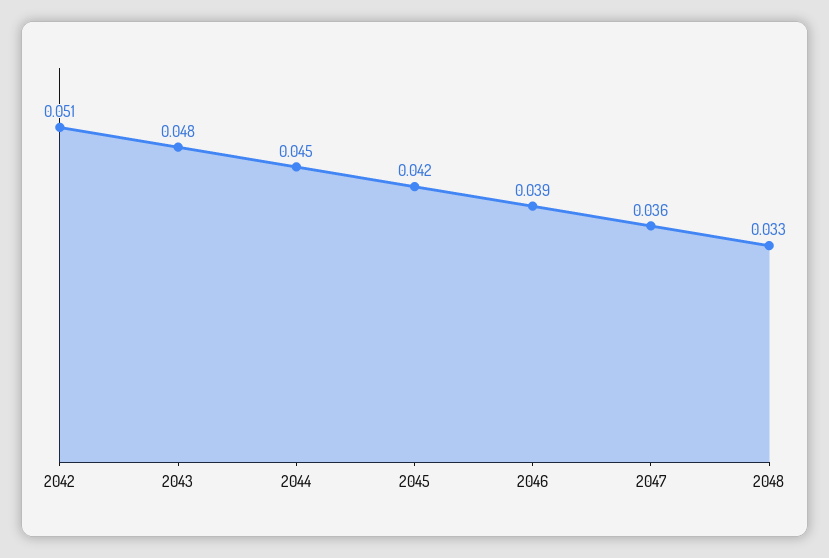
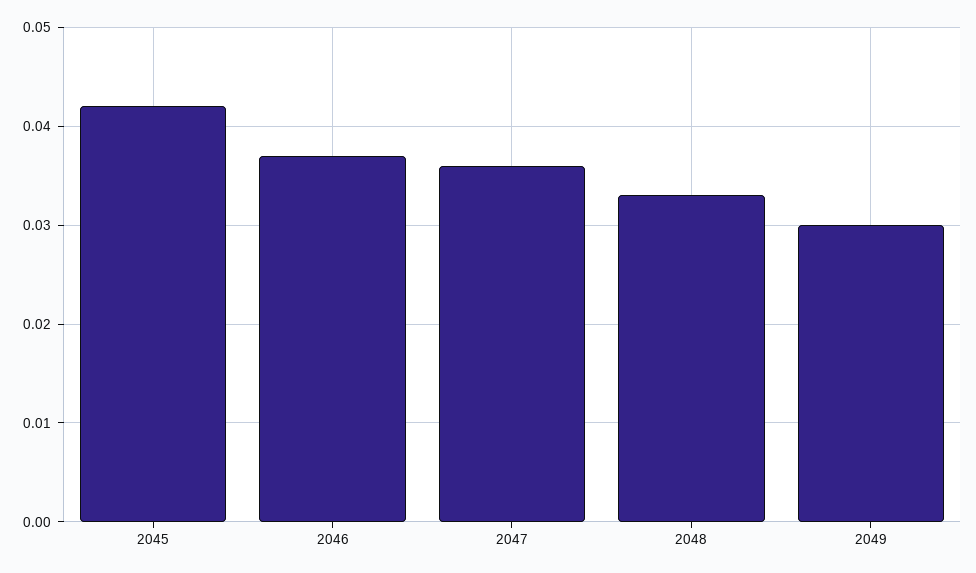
2042: 0.051 -> none
2043: 0.048 -> none
2044: 0.045 -> none
2046: 0.039 -> 0.037
2049: none -> 0.03

